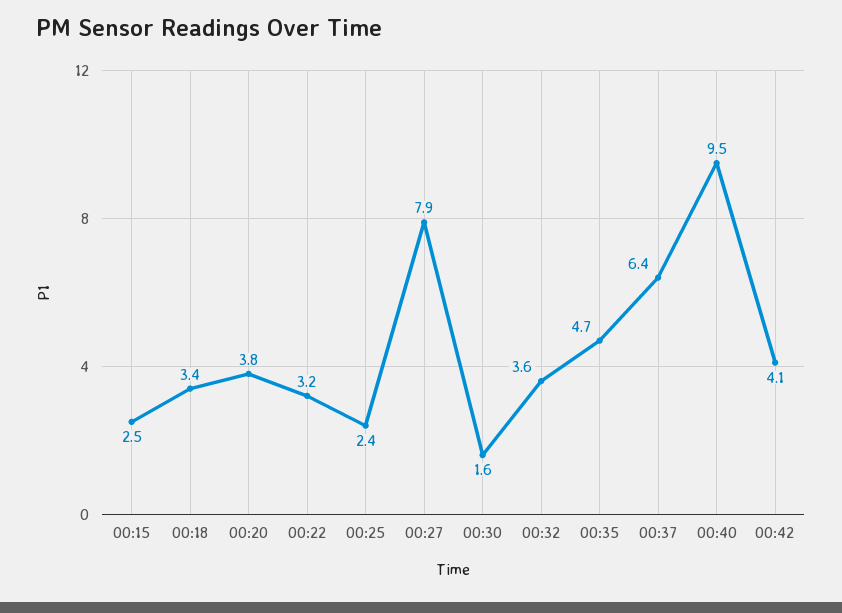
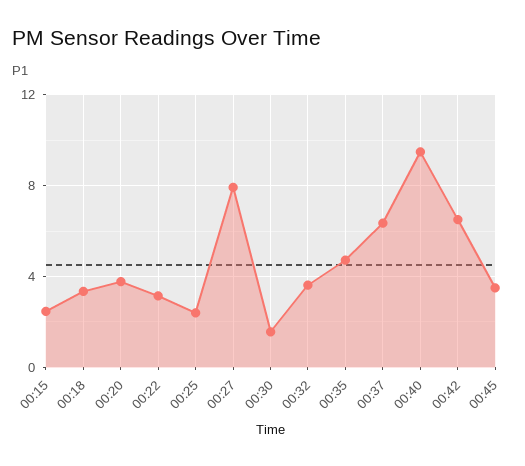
00:42: 4.1 -> 6.5
00:45: none -> 3.5

